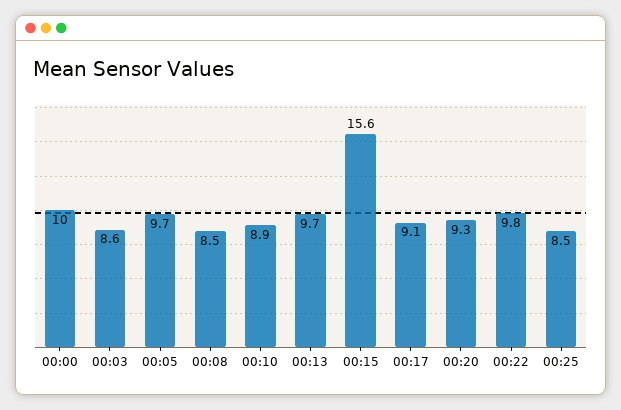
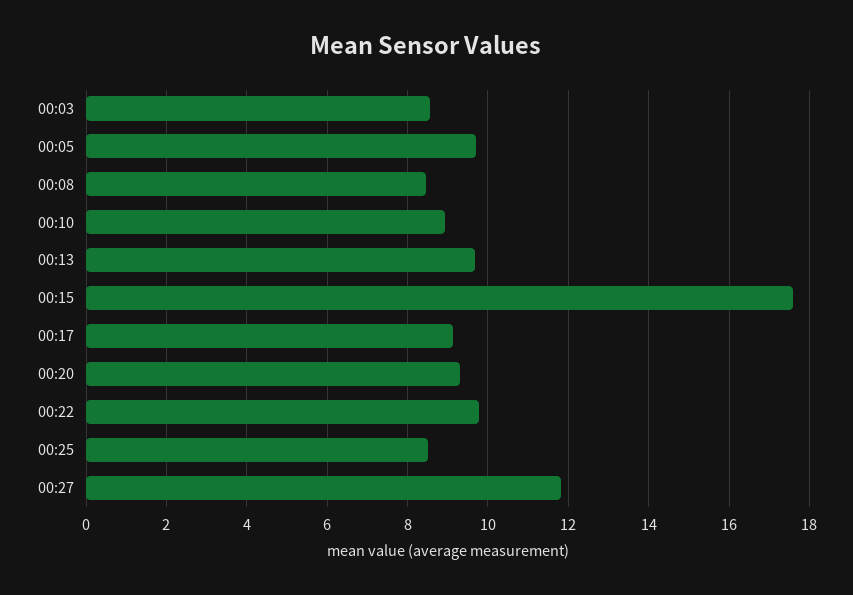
00:00: 10 -> none
00:15: 15.6 -> 17.6
00:27: none -> 11.8

